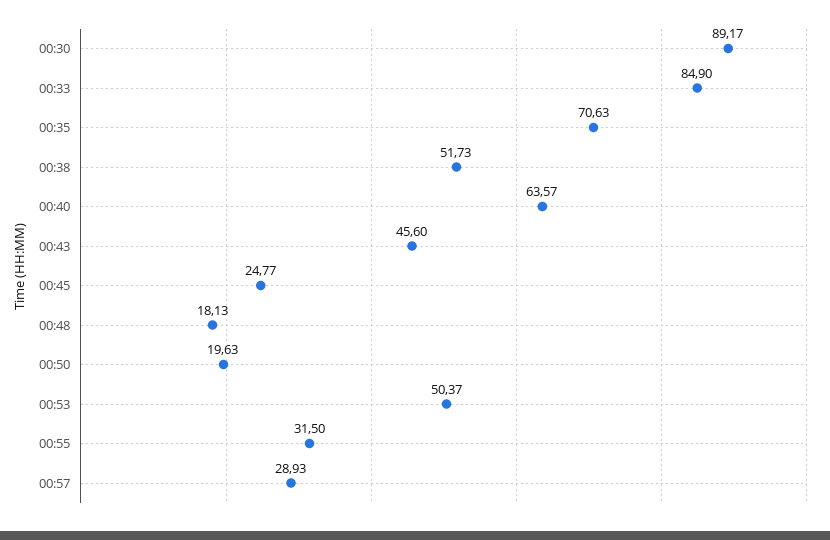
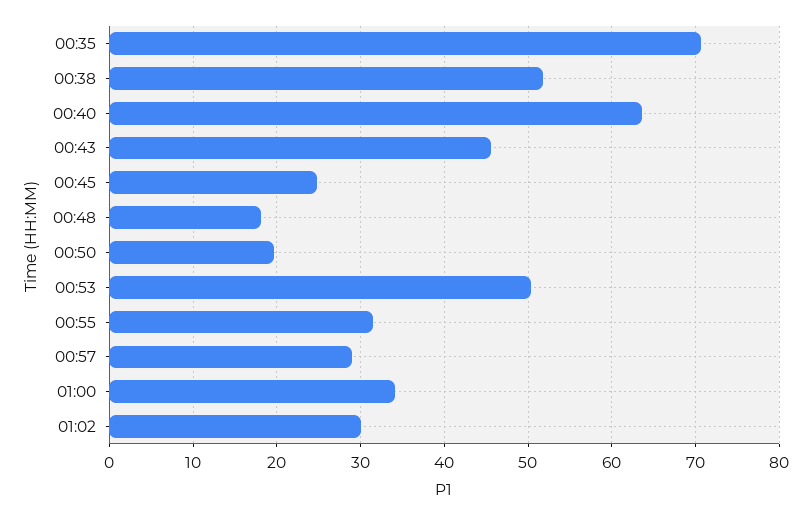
00:30: 89.17 -> none
00:33: 84.9 -> none
01:00: none -> 34
01:02: none -> 30

